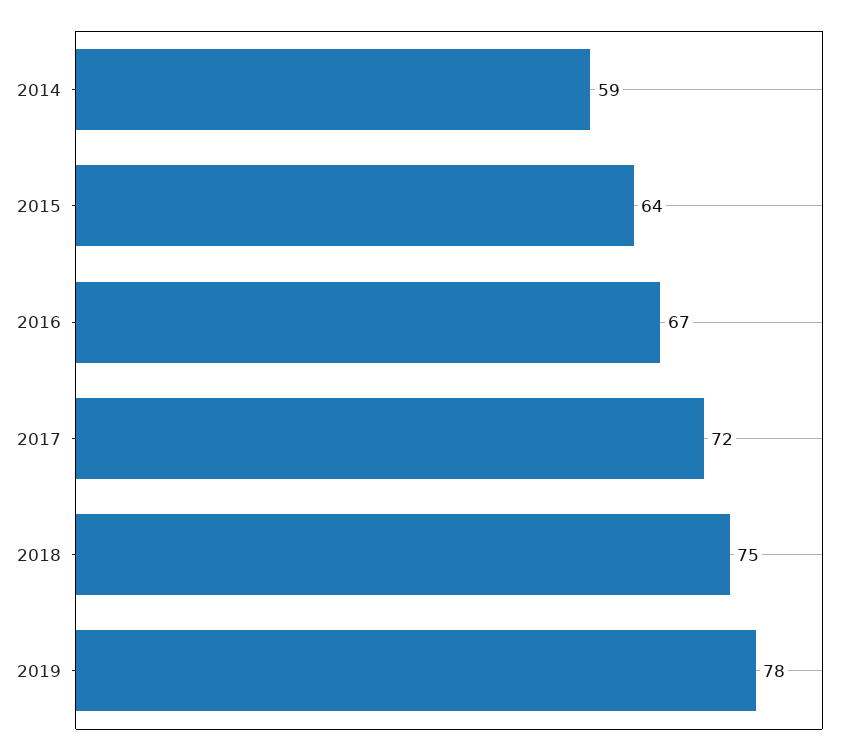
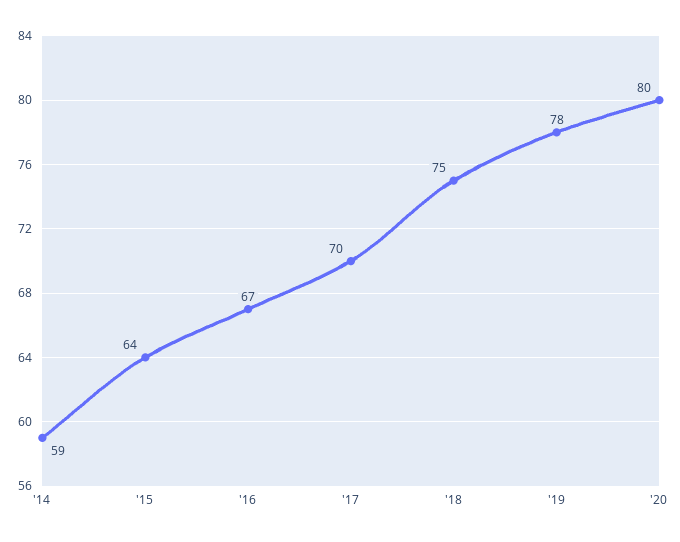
2017: 72 -> 70
'20: none -> 80

